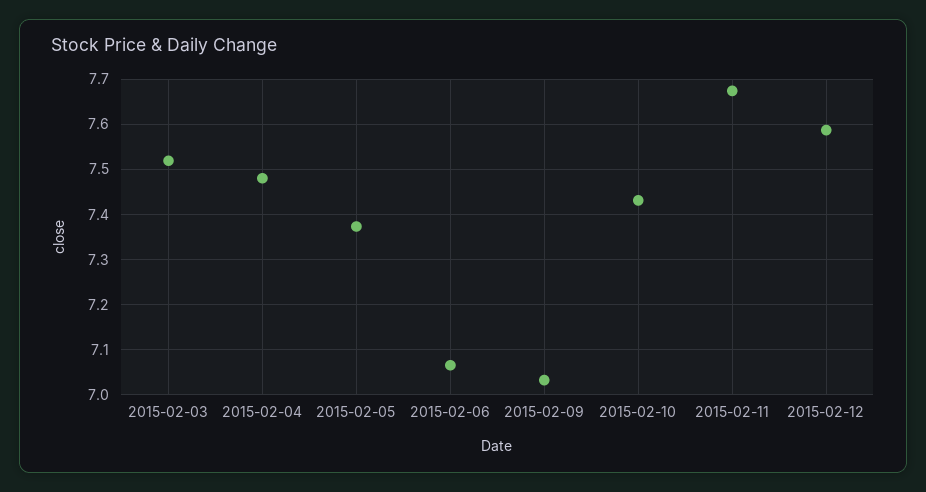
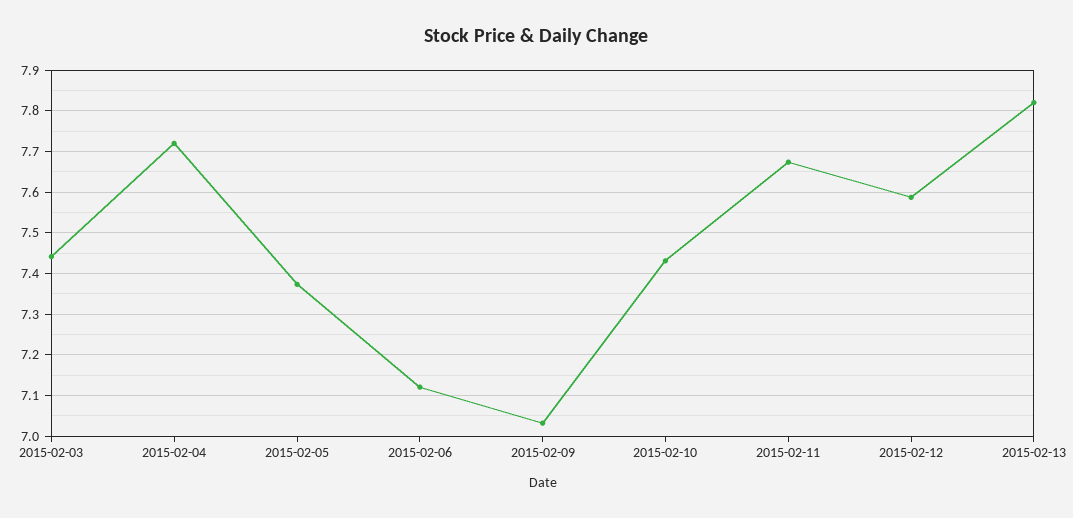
2015-02-03: 7.52 -> 7.44
2015-02-04: 7.48 -> 7.72
2015-02-06: 7.06 -> 7.12
2015-02-13: none -> 7.82

